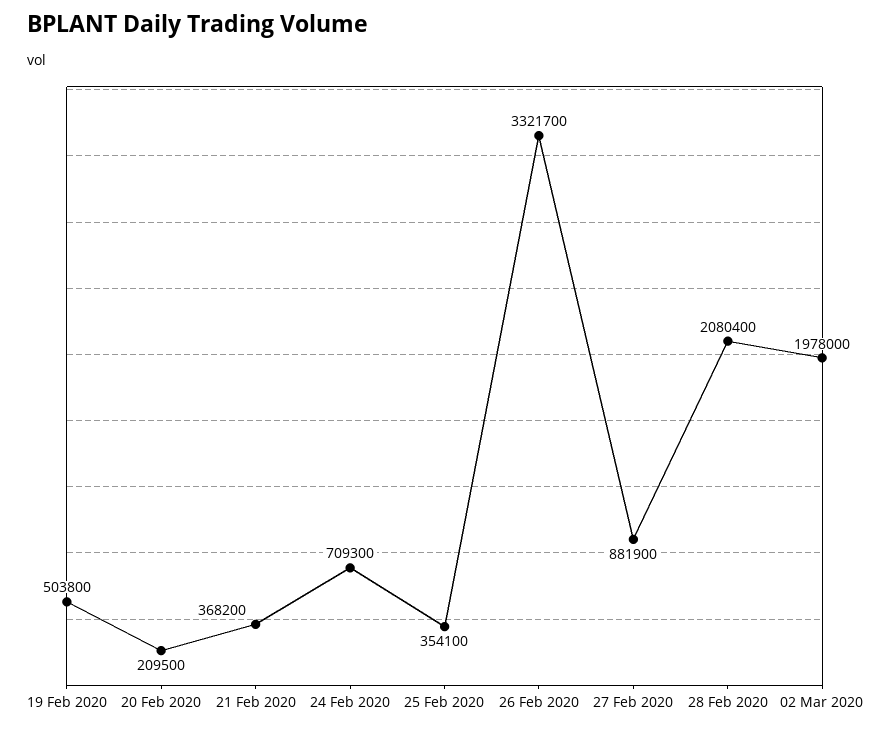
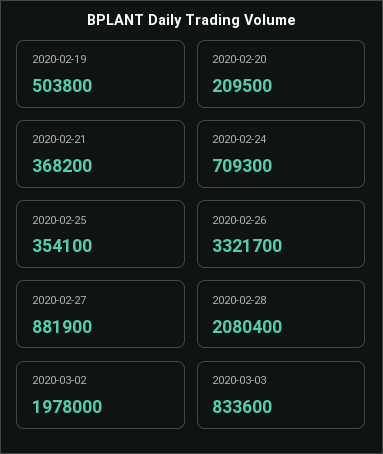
2020-03-03: none -> 833600

